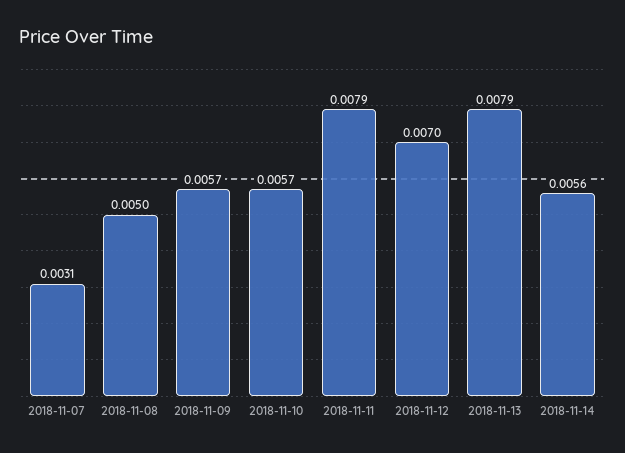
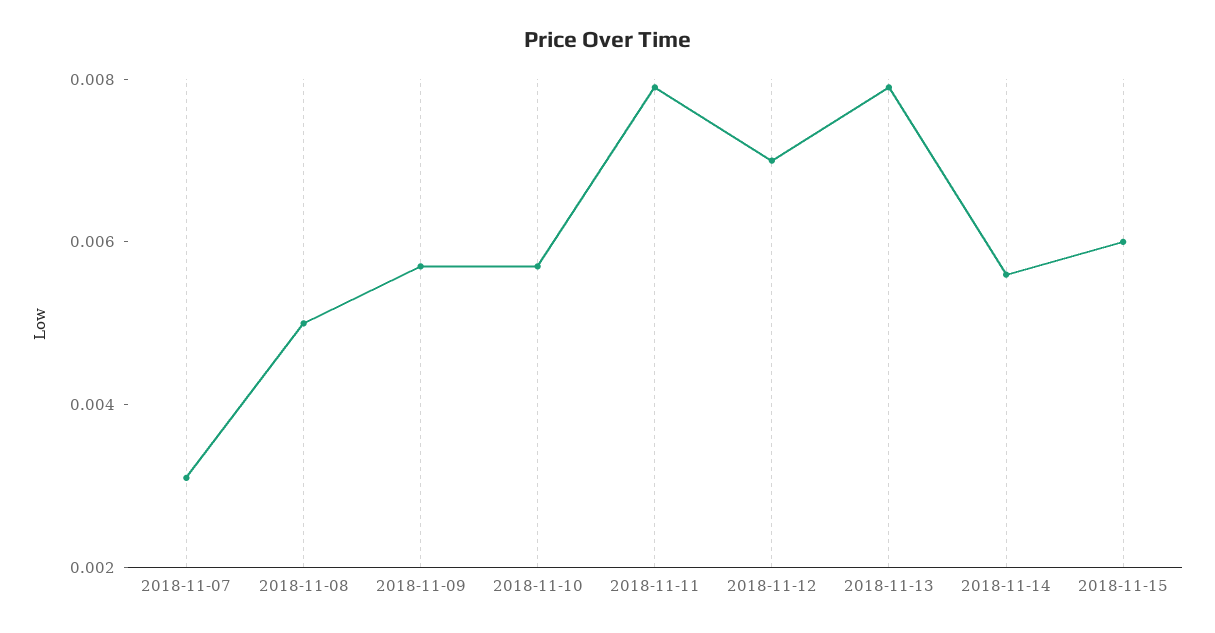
2018-11-15: none -> 0.006

